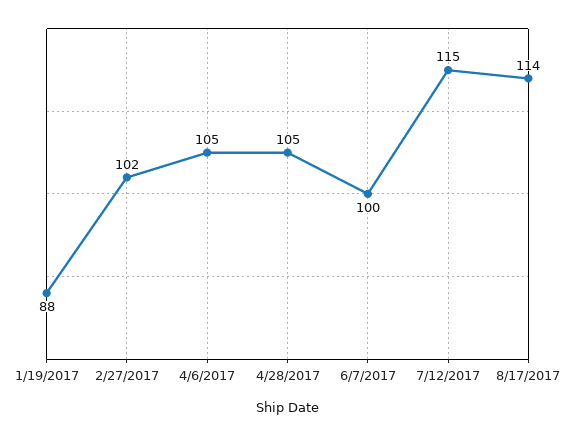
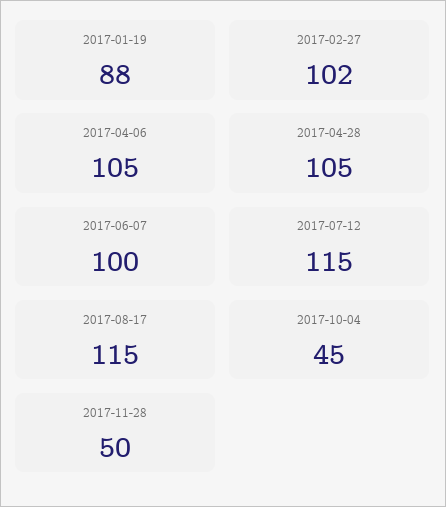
8/17/2017: 114 -> 115
2017-10-04: none -> 45
2017-11-28: none -> 50

